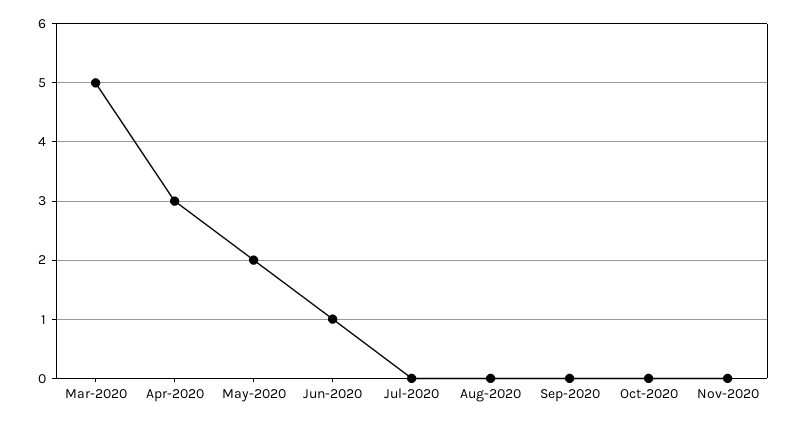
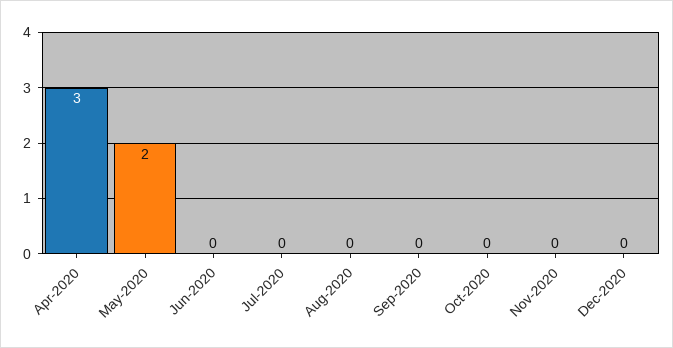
Mar-2020: 5 -> none
Jun-2020: 1 -> 0
Dec-2020: none -> 0

